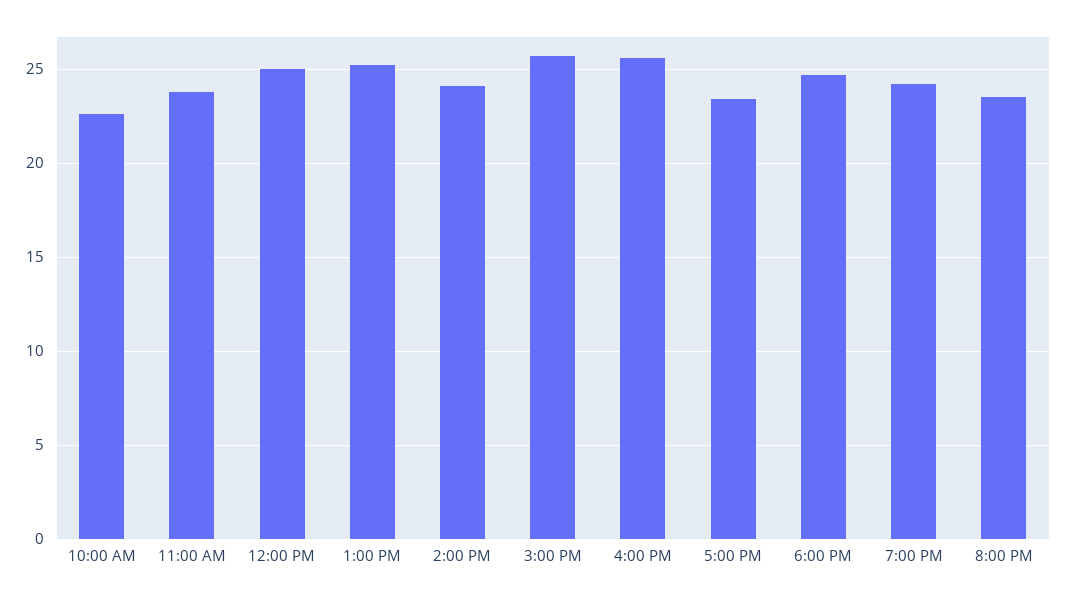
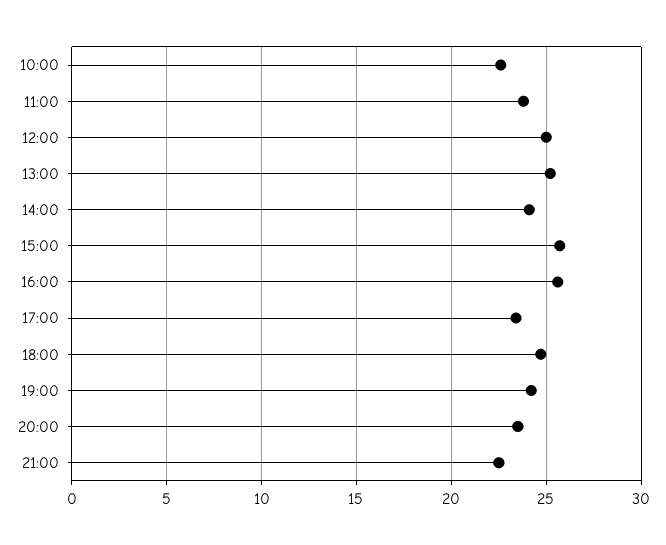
21:00: none -> 22.5

